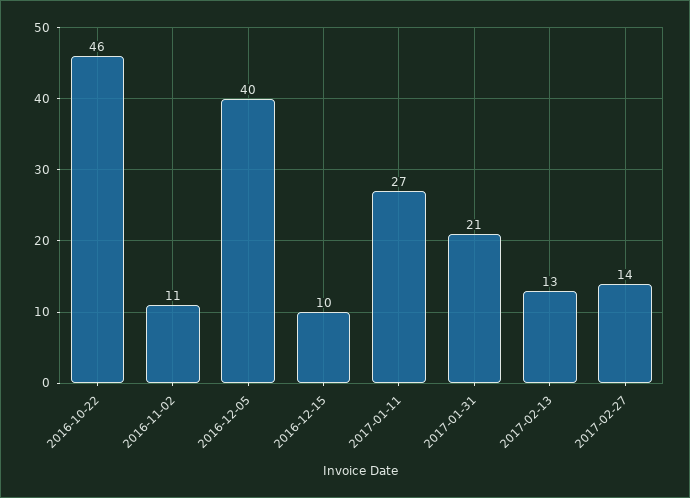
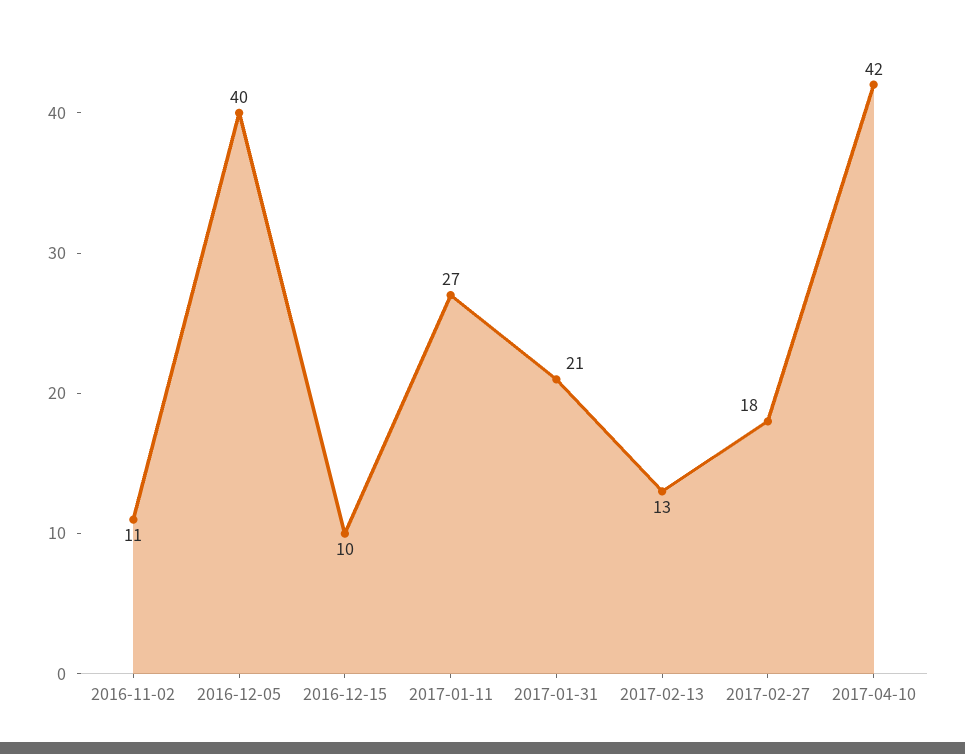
2016-10-22: 46 -> none
2017-02-27: 14 -> 18
2017-04-10: none -> 42

